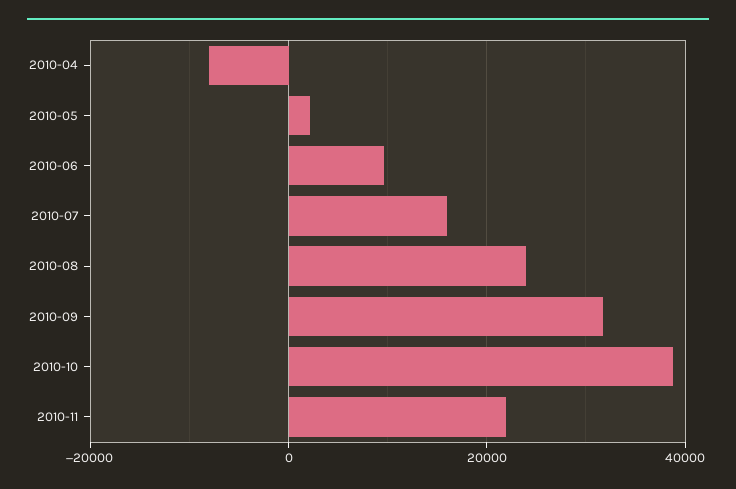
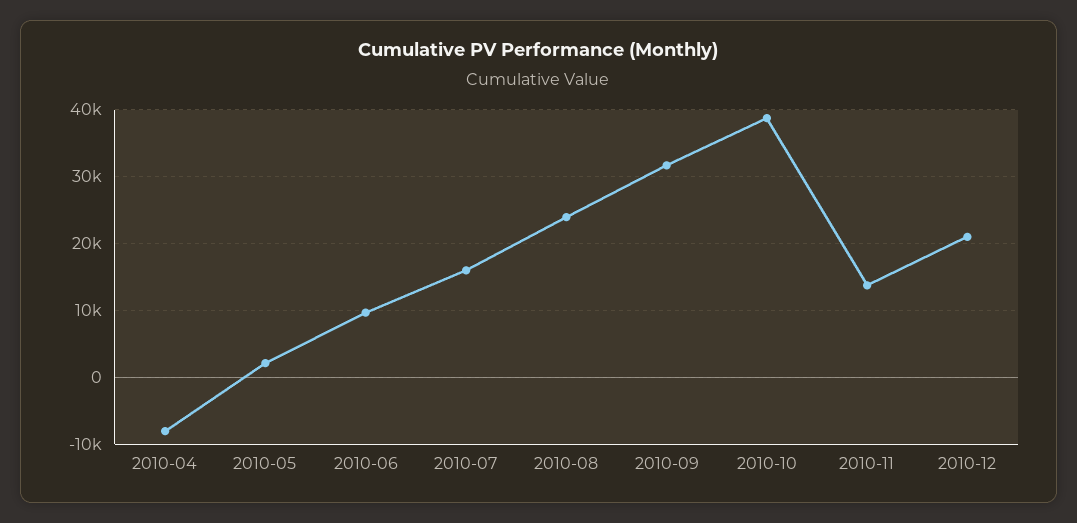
2010-11: 22000 -> 14000
2010-12: none -> 21000

